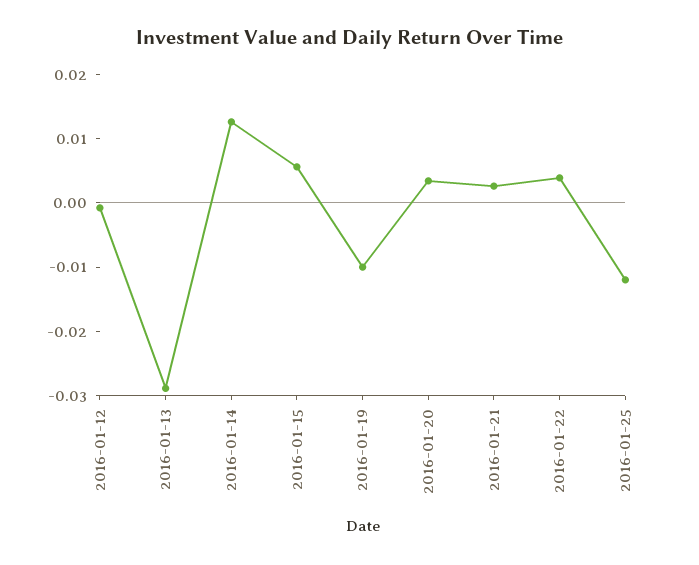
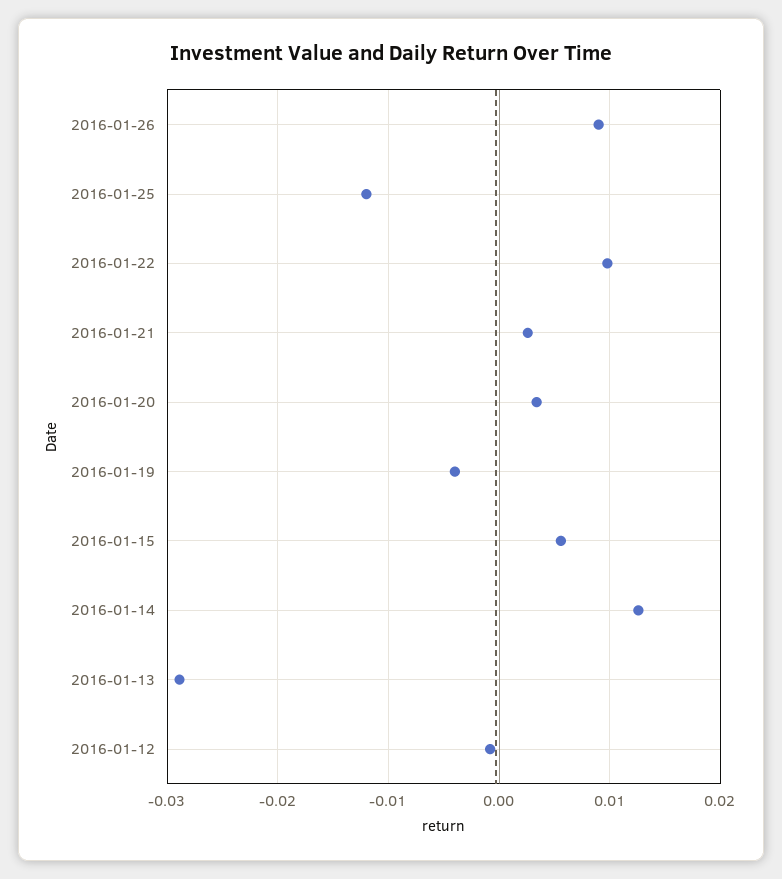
2016-01-19: -0.01 -> -0.004
2016-01-22: 0.004 -> 0.01
2016-01-26: none -> 0.009

